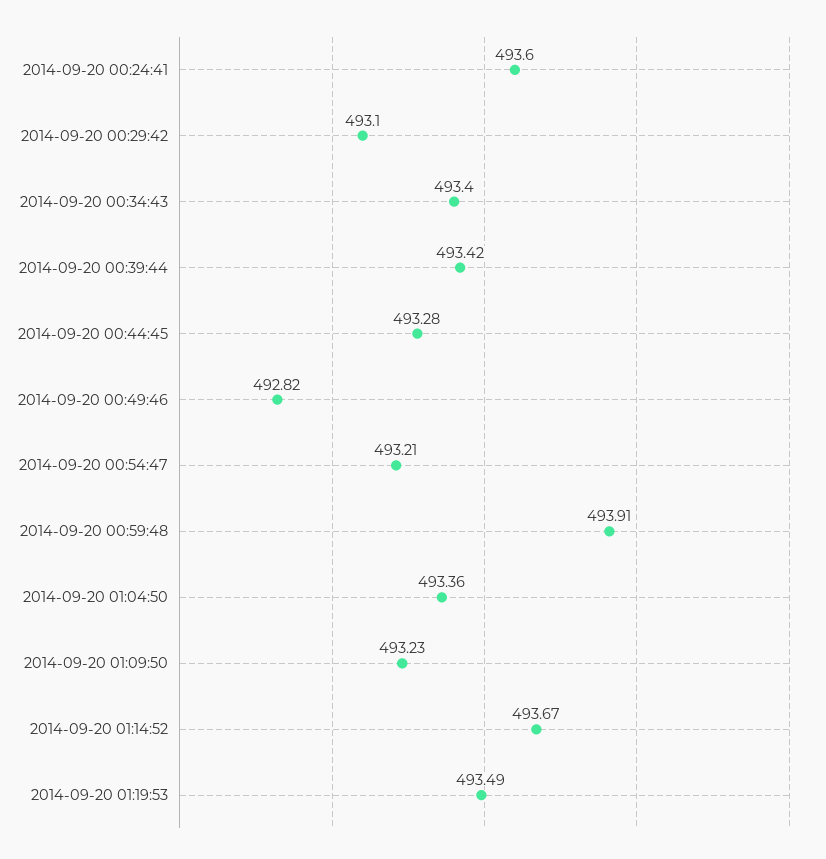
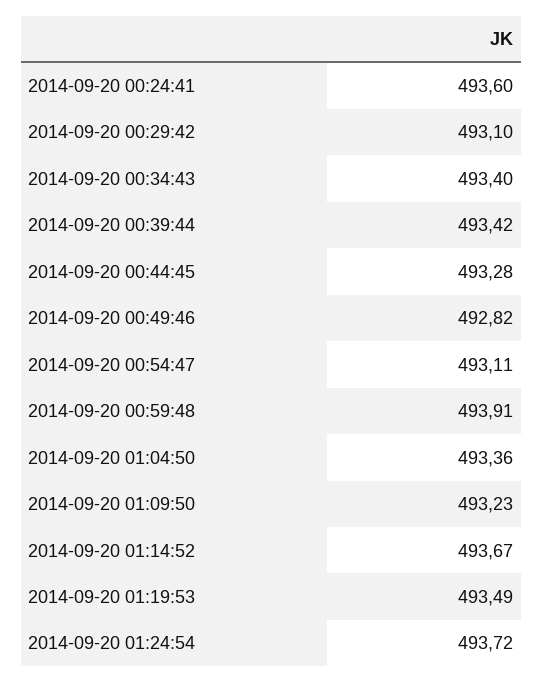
2014-09-20 00:54:47: 493.21 -> 493.11
2014-09-20 01:24:54: none -> 493.72

